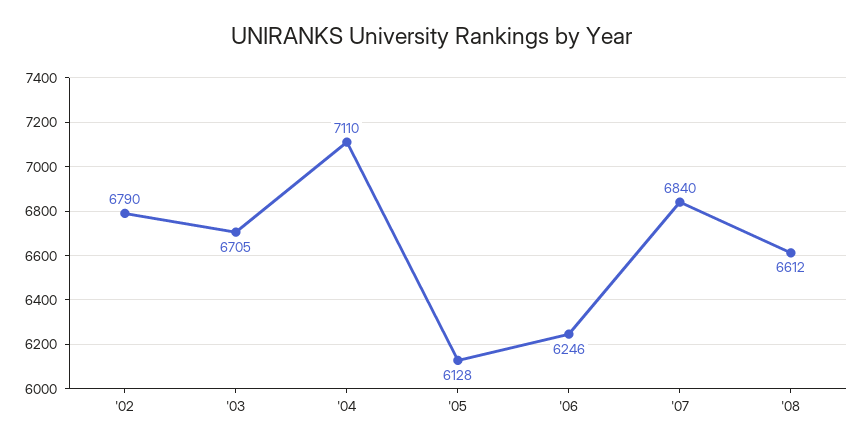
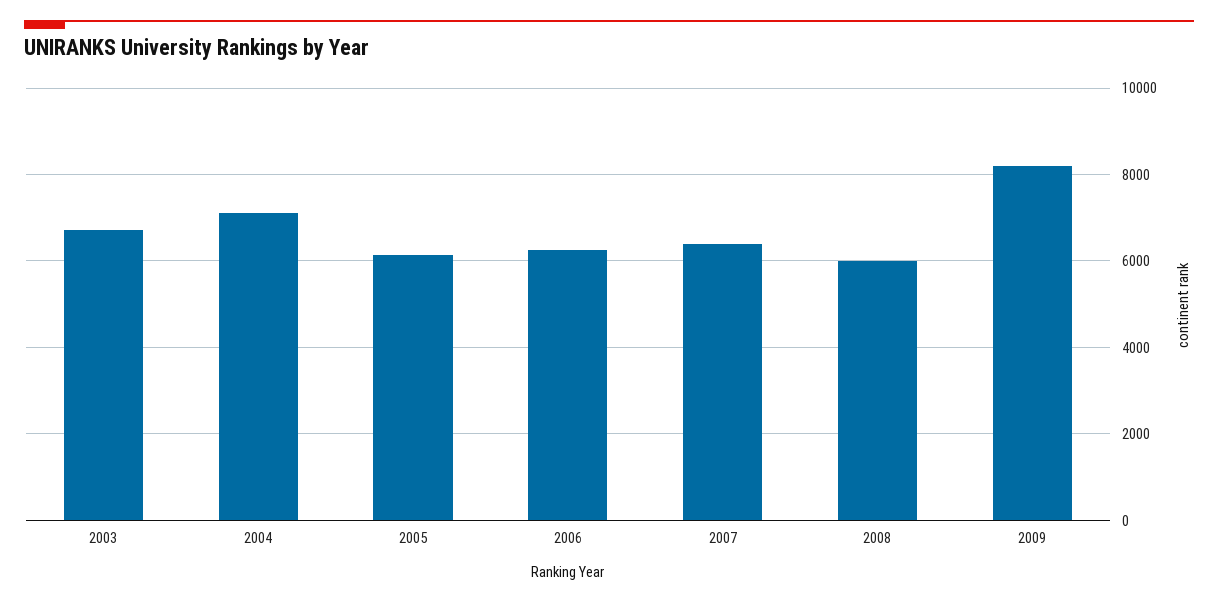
'02: 6790 -> none
'07: 6840 -> 6400
'08: 6612 -> 6000
2009: none -> 8200

